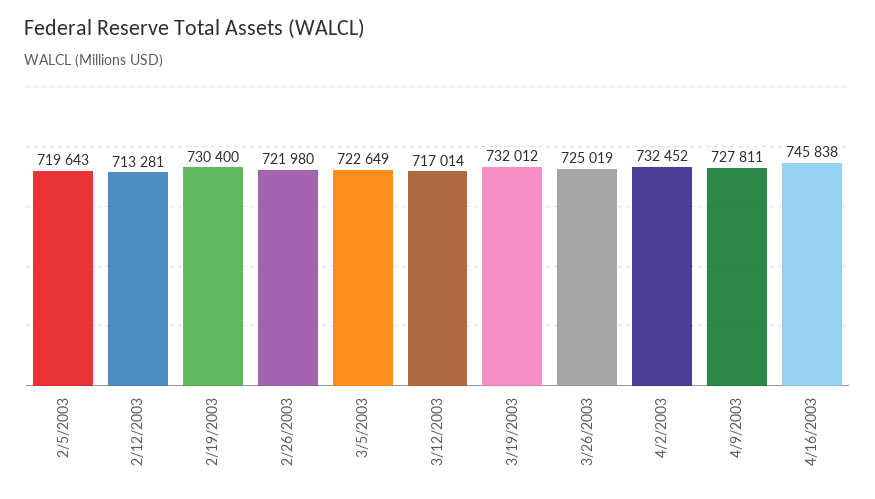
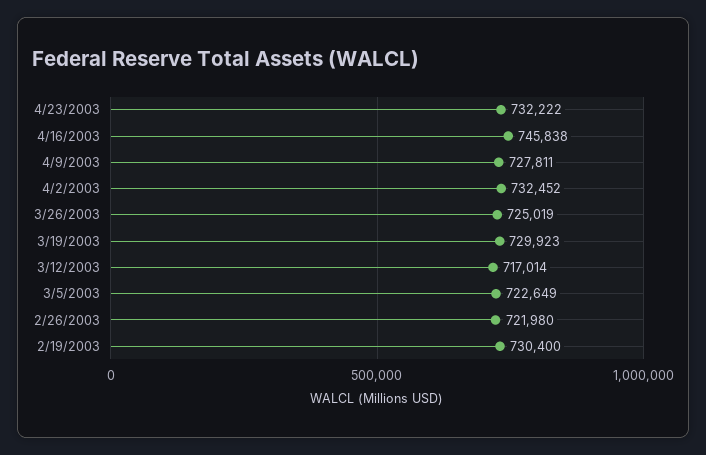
2/5/2003: 719643 -> none
2/12/2003: 713281 -> none
3/19/2003: 732012 -> 729923
4/23/2003: none -> 732222

